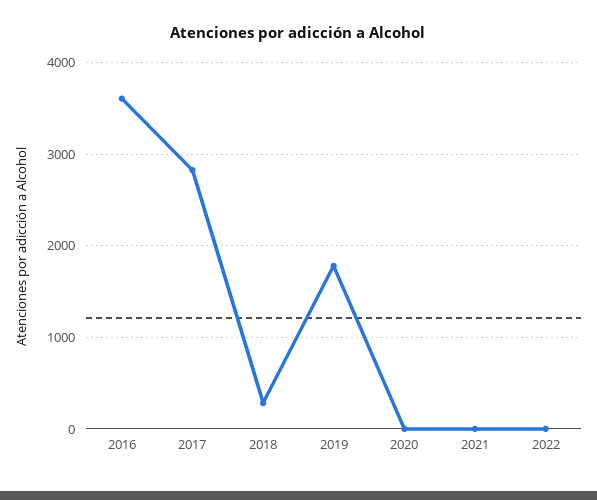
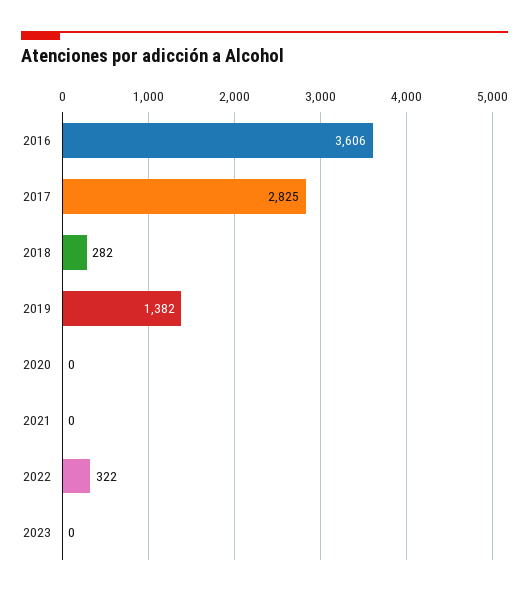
2019: 1800 -> 1382
2022: 0 -> 322
2023: none -> 0

